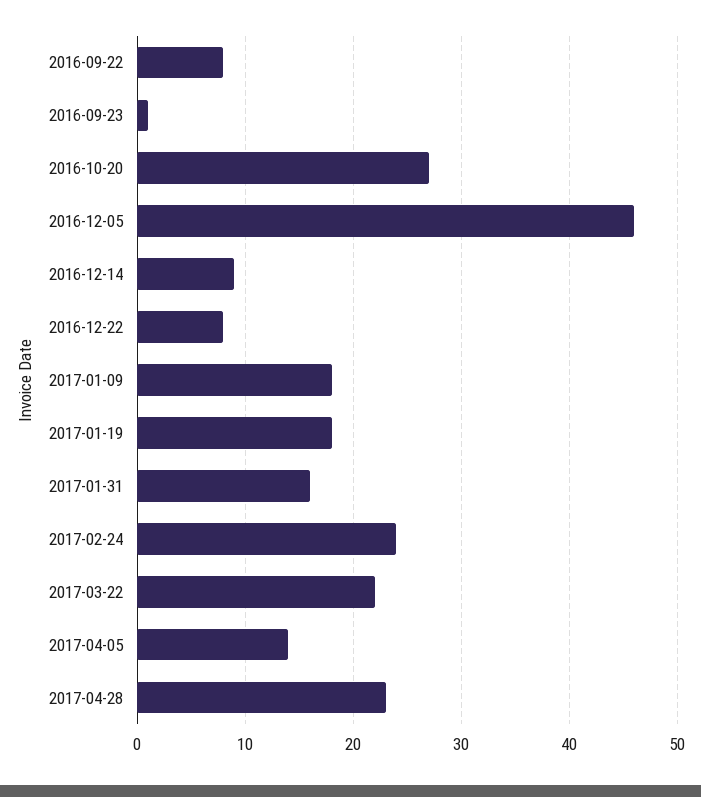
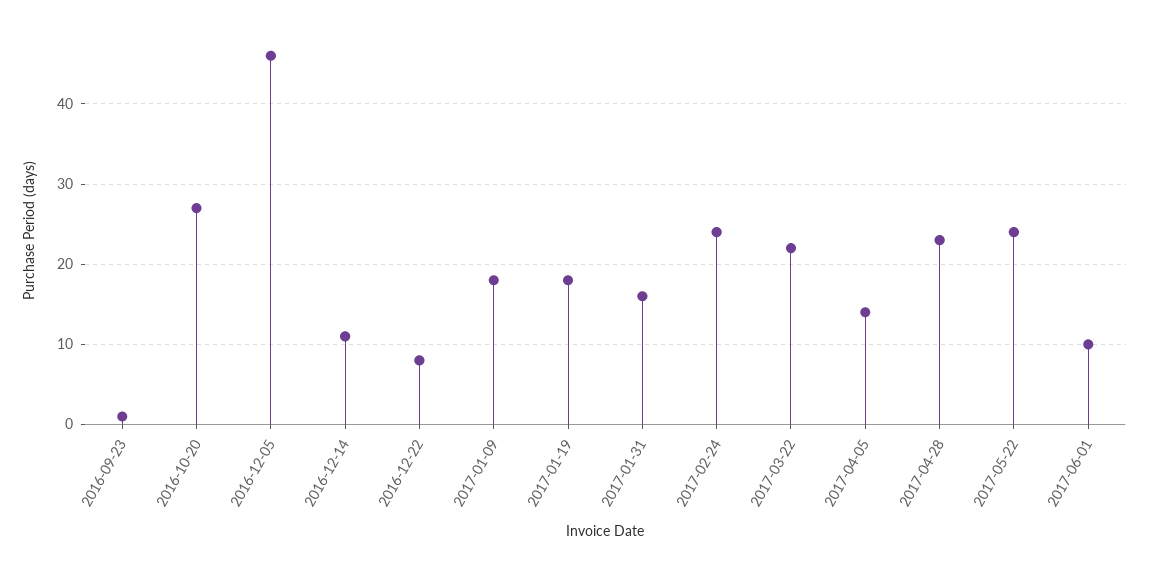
2016-09-22: 8 -> none
2016-12-14: 9 -> 11
2017-05-22: none -> 24
2017-06-01: none -> 10

